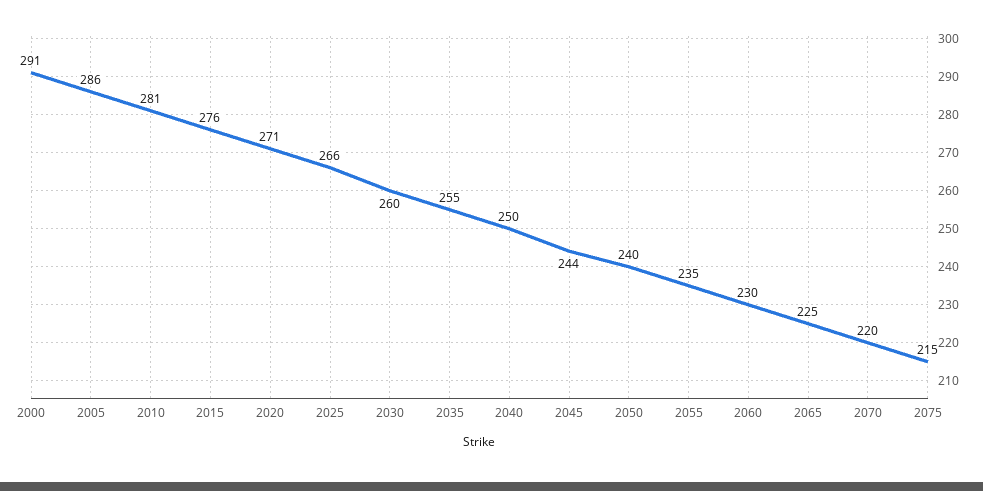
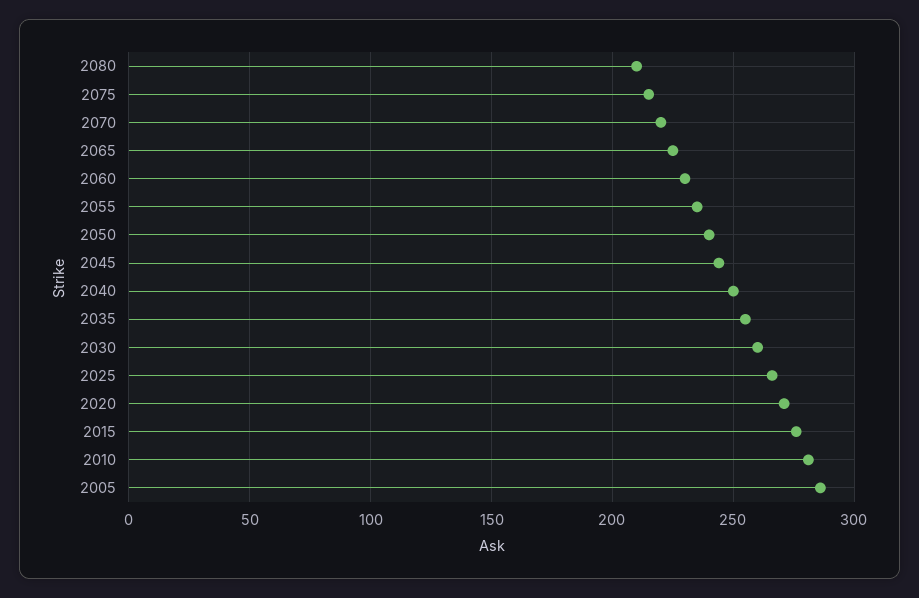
2000: 291 -> none
2080: none -> 210

